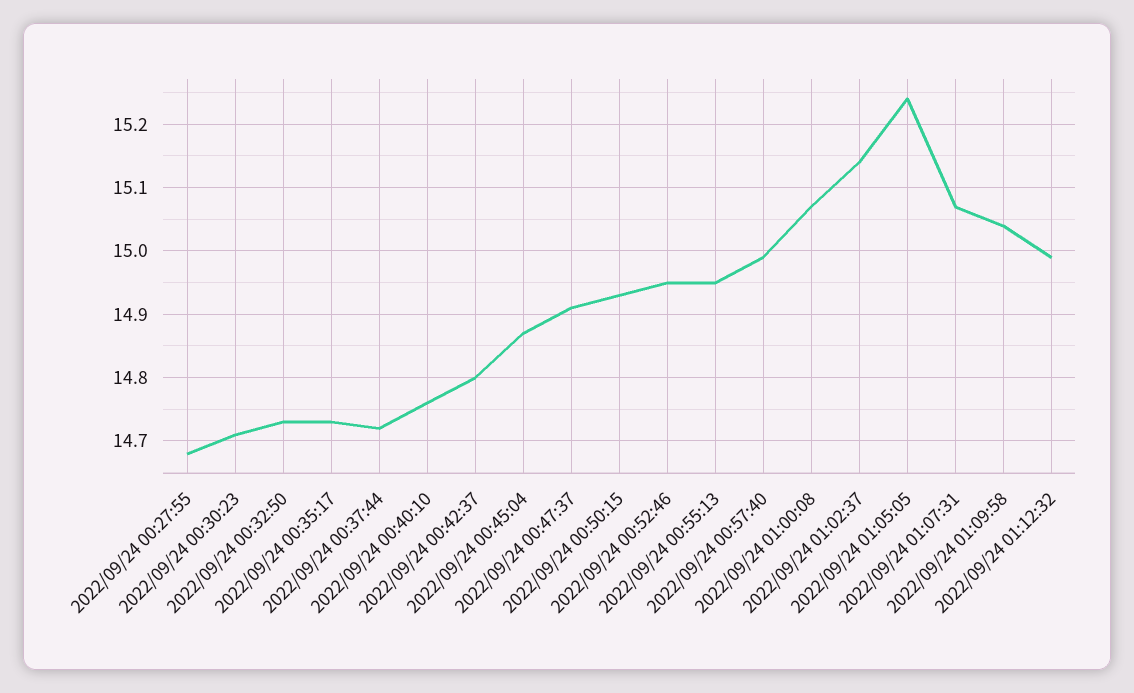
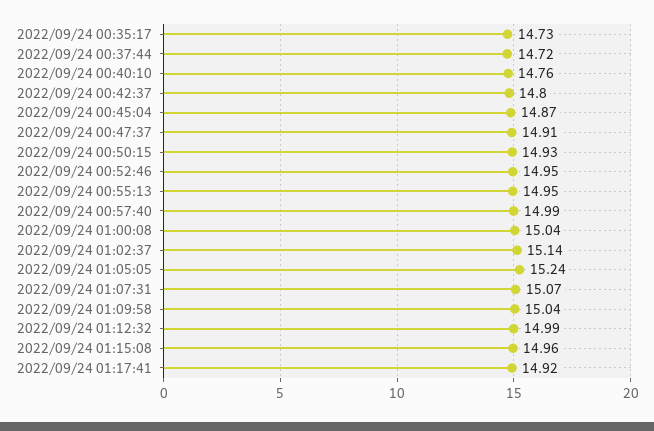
2022/09/24 00:27:55: 14.68 -> none
2022/09/24 00:30:23: 14.71 -> none
2022/09/24 00:32:50: 14.73 -> none
2022/09/24 01:00:08: 15.07 -> 15.04
2022/09/24 01:15:08: none -> 14.96
2022/09/24 01:17:41: none -> 14.92

